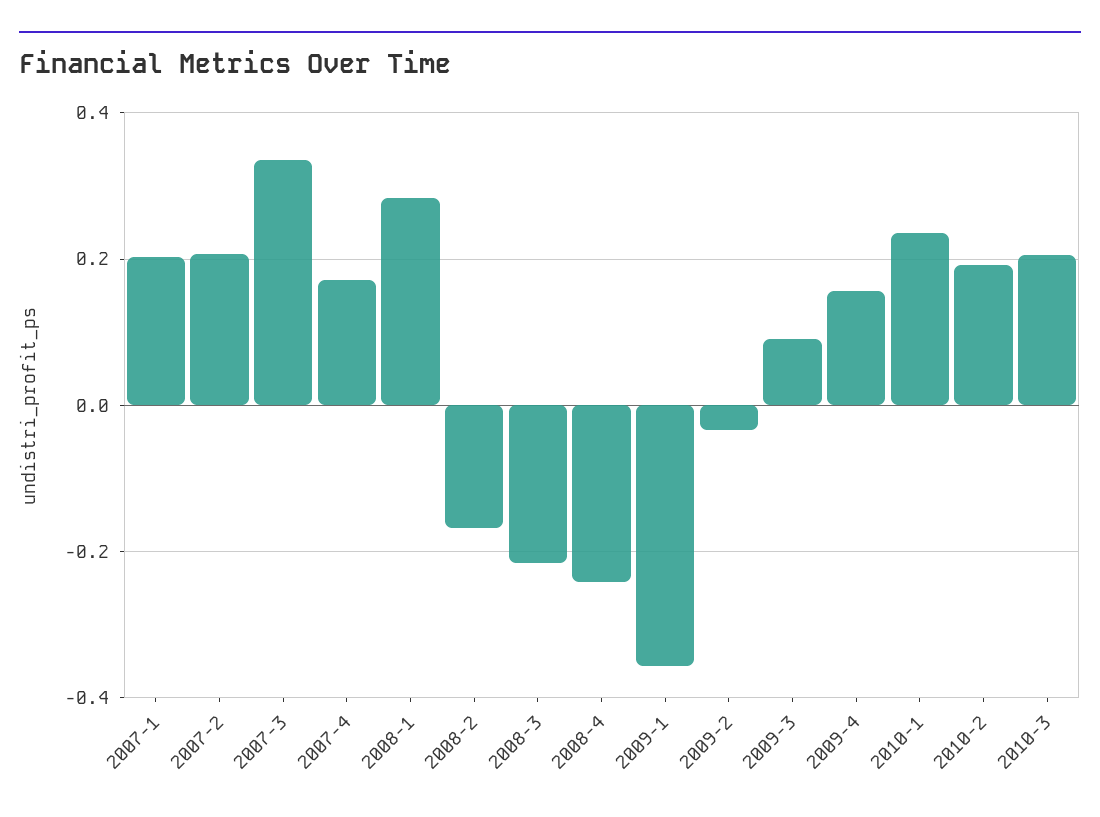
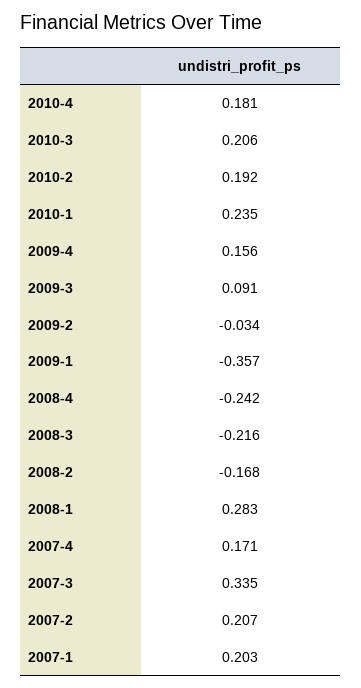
2010-4: none -> 0.181

